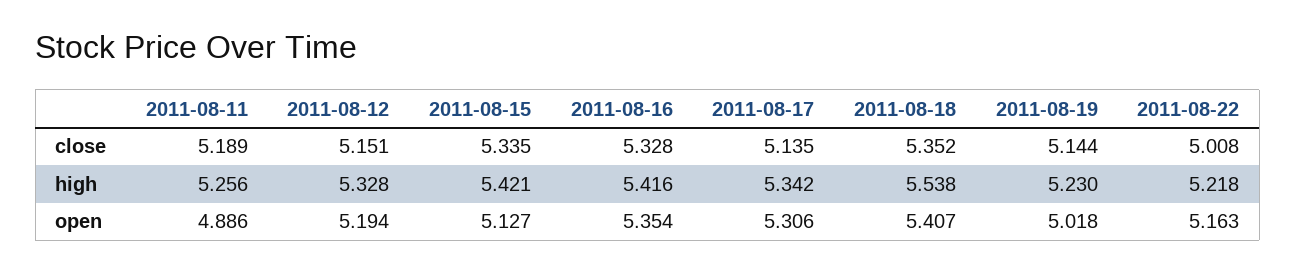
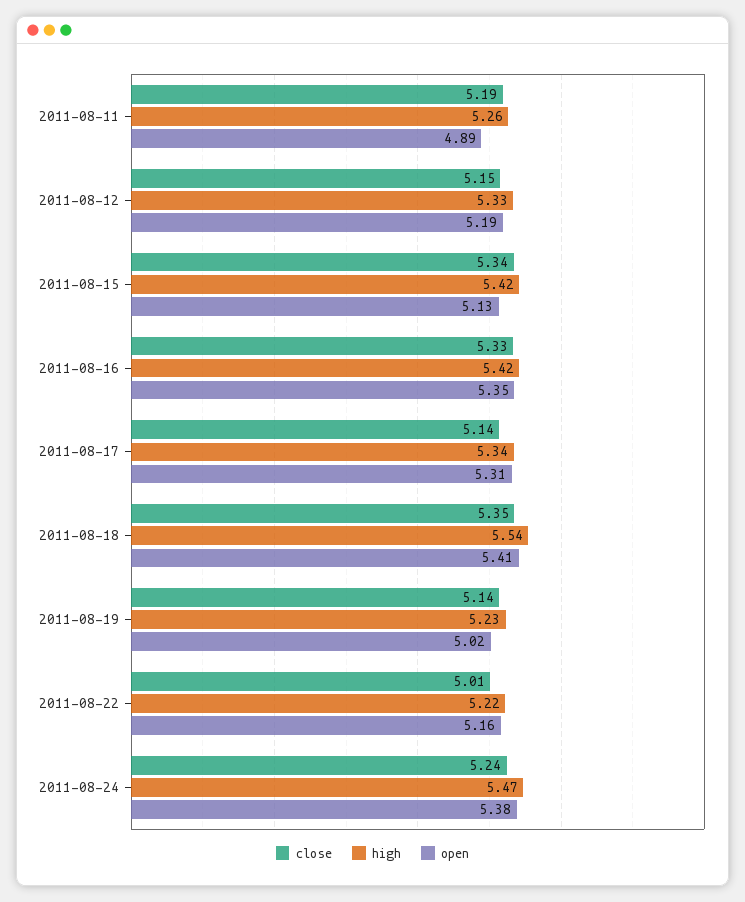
close, 2011-08-24: none -> 5.24
high, 2011-08-24: none -> 5.47
open, 2011-08-24: none -> 5.38

